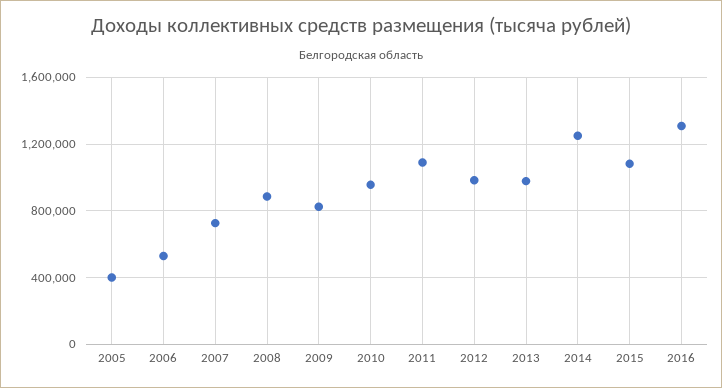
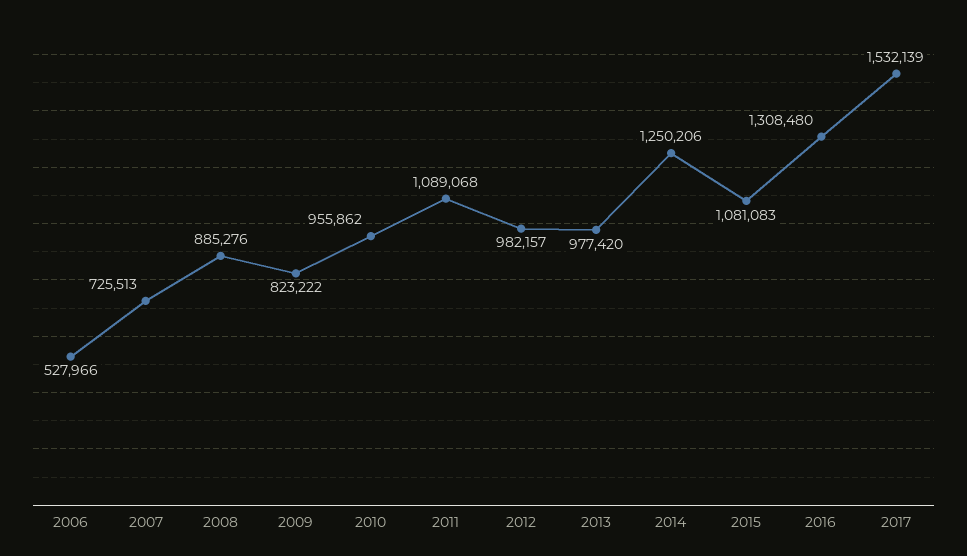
2005: 400000 -> none
2017: none -> 1532139

